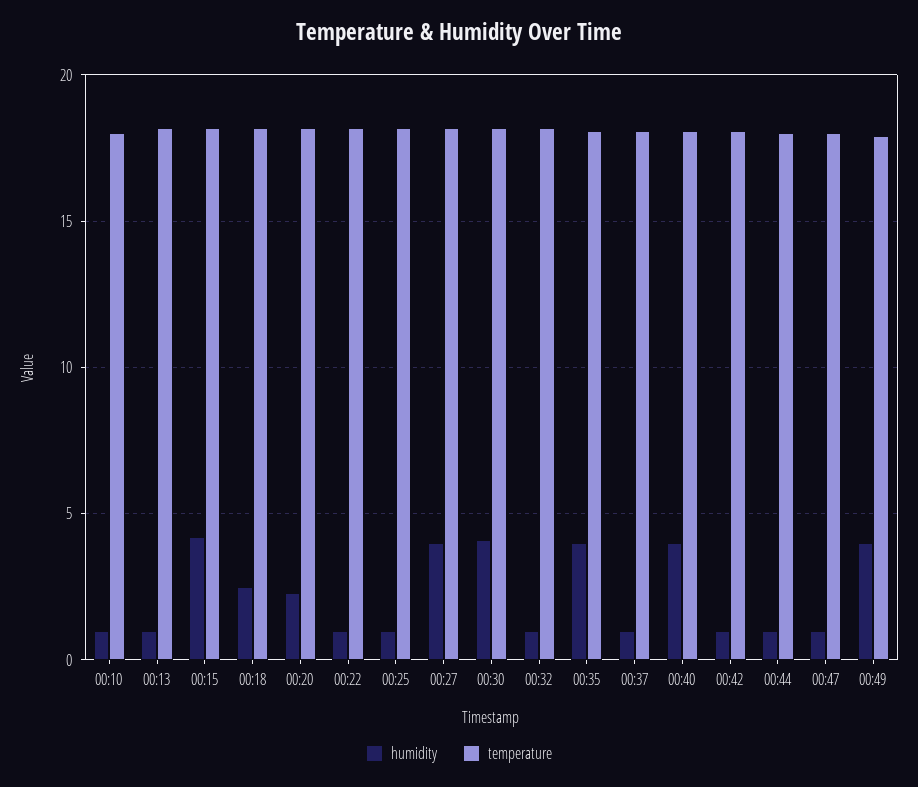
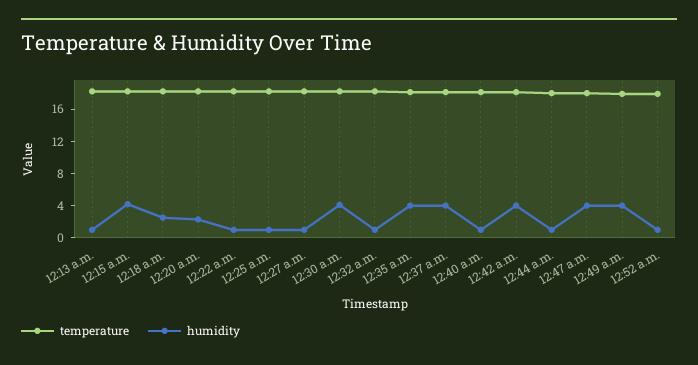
humidity, 00:10: 1 -> none
temperature, 00:10: 18 -> none
humidity, 00:27: 4 -> 1
humidity, 00:37: 1 -> 4
humidity, 00:40: 4 -> 1
humidity, 00:42: 1 -> 4
humidity, 00:47: 1 -> 4
temperature, 12:52 a.m.: none -> 18
humidity, 12:52 a.m.: none -> 1

